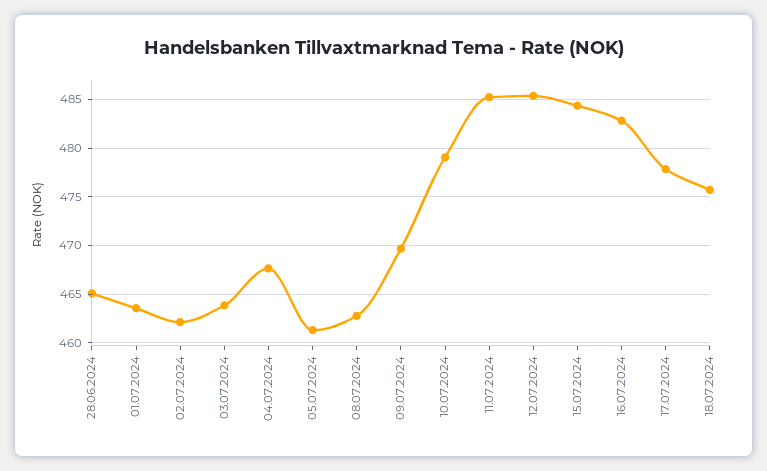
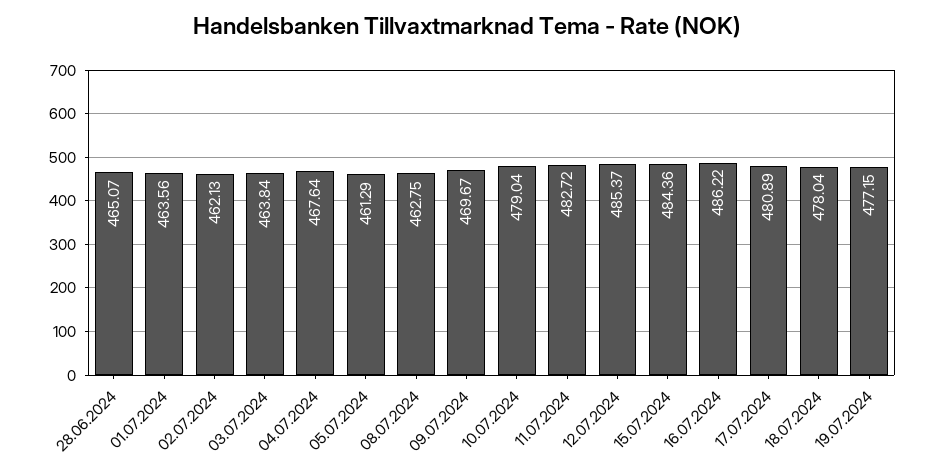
11.07.2024: 485 -> 482.72
16.07.2024: 483 -> 486.22
17.07.2024: 478 -> 480.89
18.07.2024: 476 -> 478.04
19.07.2024: none -> 477.15

